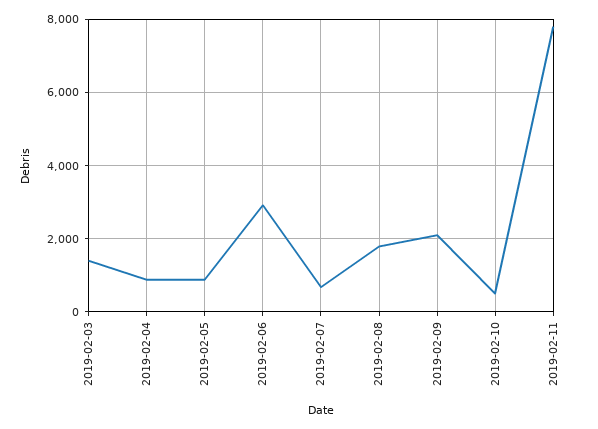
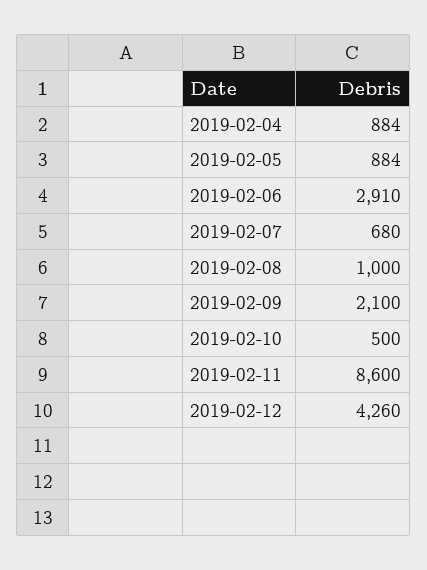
2019-02-03: 1400 -> none
2019-02-08: 1800 -> 1000
2019-02-11: 7800 -> 8600
2019-02-12: none -> 4260

